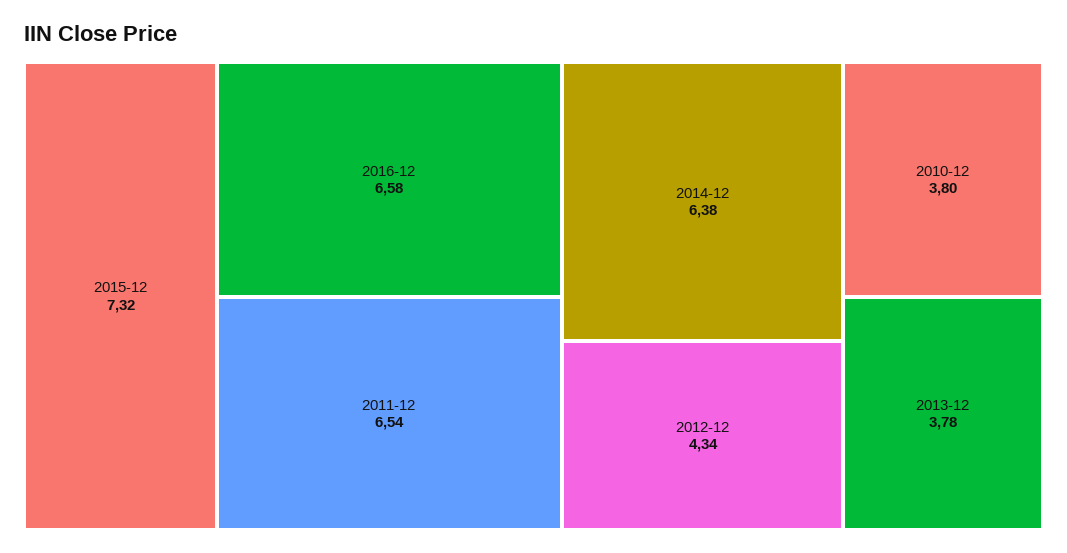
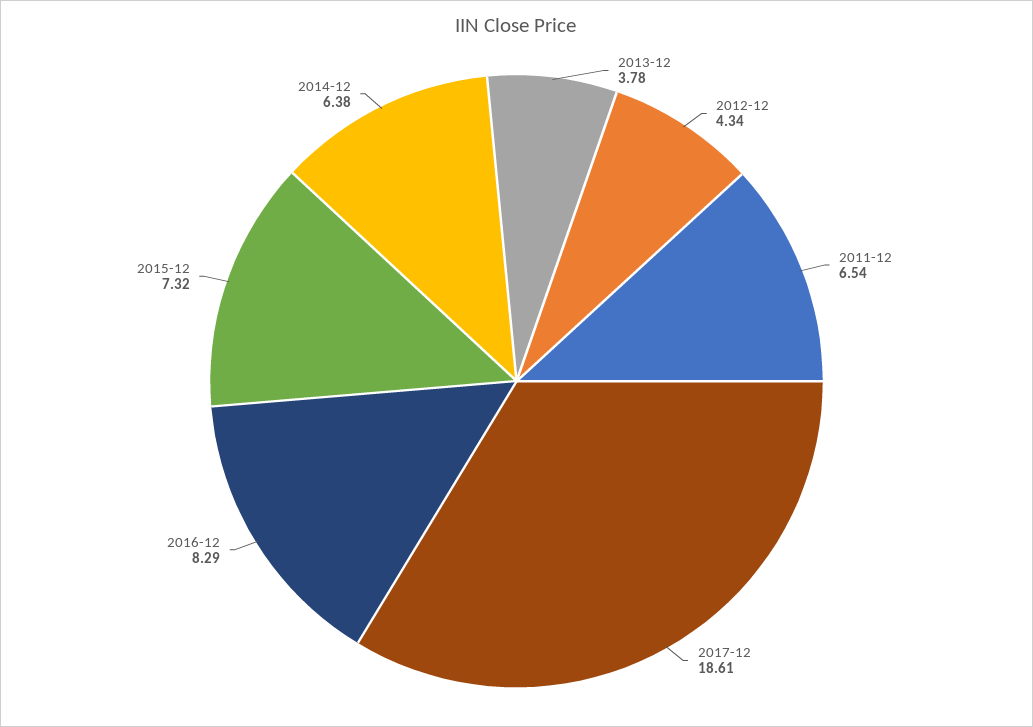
2016-12: 6.58 -> 8.29
2010-12: 3.8 -> none
2017-12: none -> 18.61

